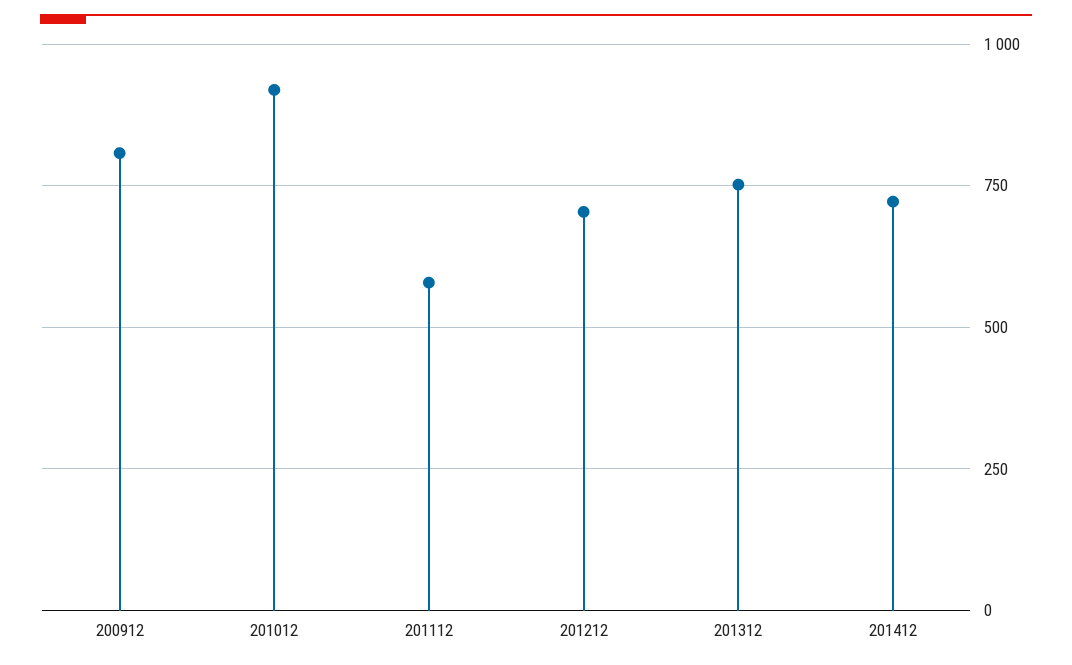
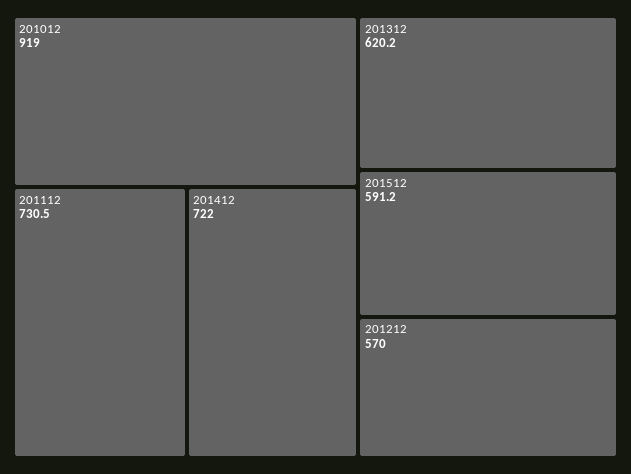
200912: 800 -> none
201112: 575 -> 730.5
201212: 700 -> 570
201312: 750 -> 620.2
201512: none -> 591.2

